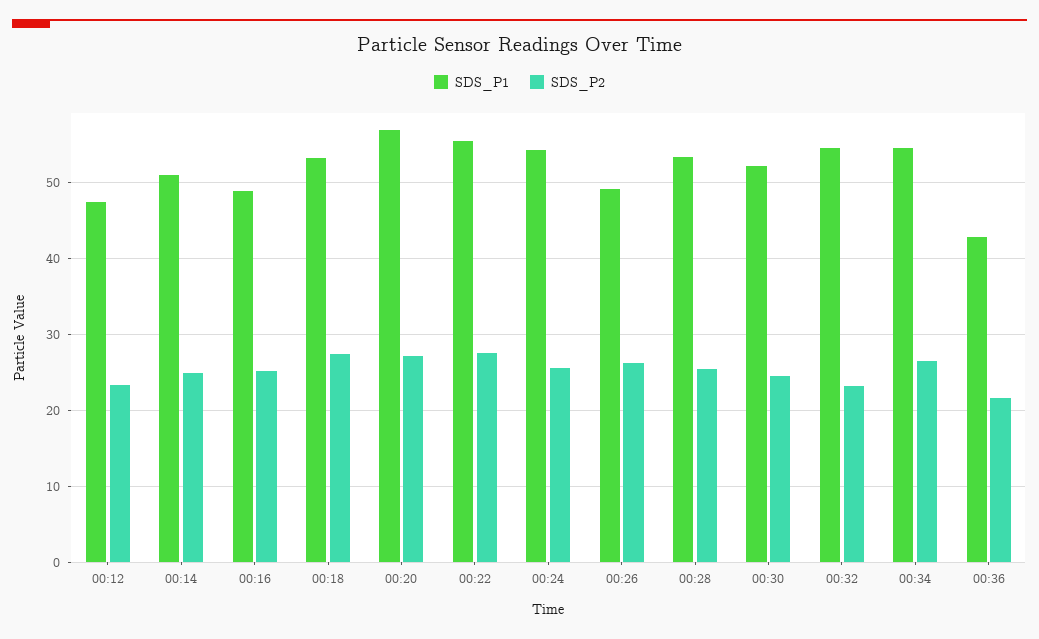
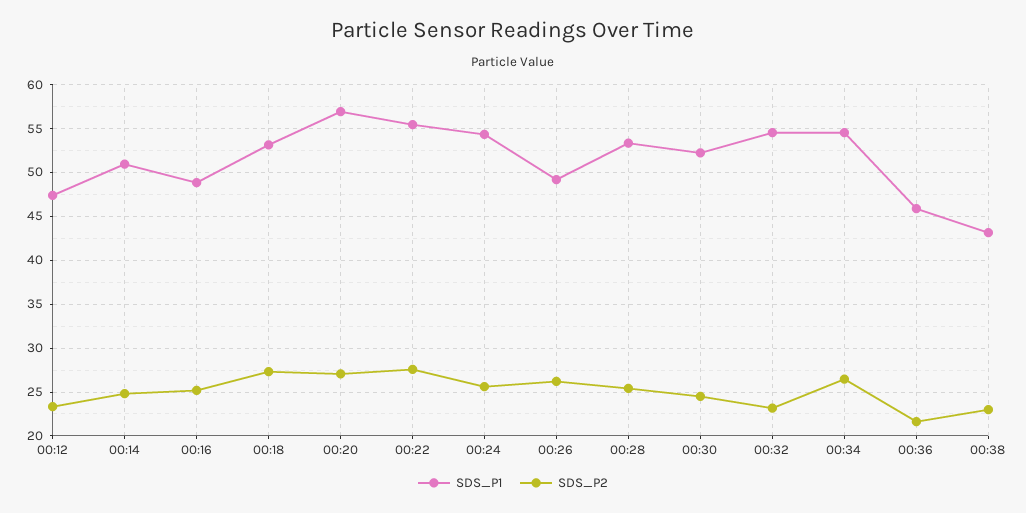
SDS_P1, 00:36: 43 -> 46
SDS_P1, 00:38: none -> 43
SDS_P2, 00:38: none -> 23

